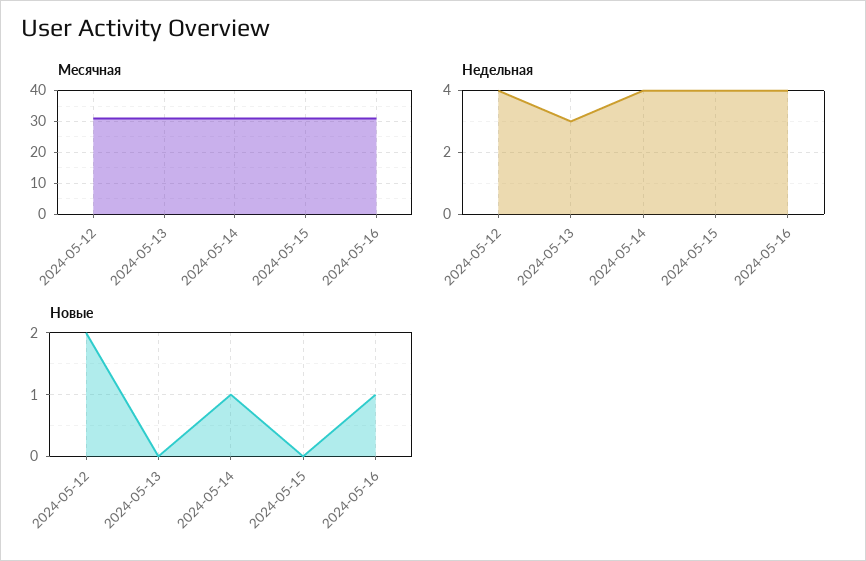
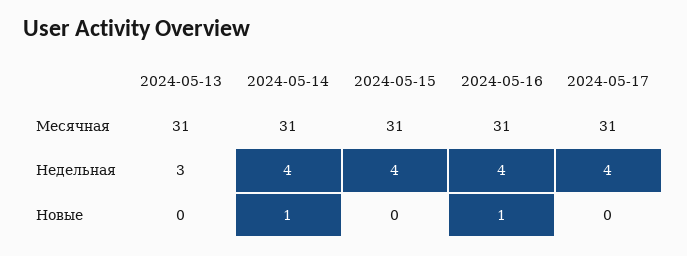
Месячная, 2024-05-12: 30 -> none
Недельная, 2024-05-12: 4 -> none
Новые, 2024-05-12: 2 -> none
Месячная, 2024-05-17: none -> 31
Недельная, 2024-05-17: none -> 4
Новые, 2024-05-17: none -> 0

